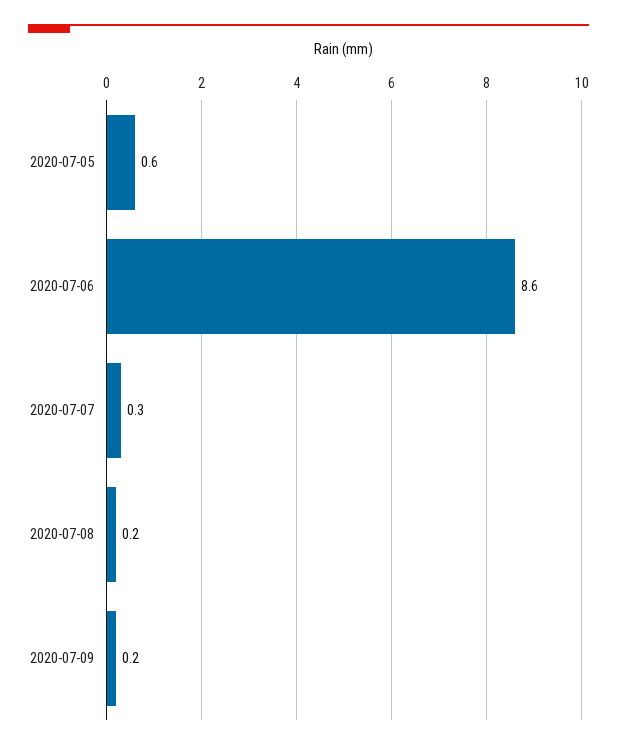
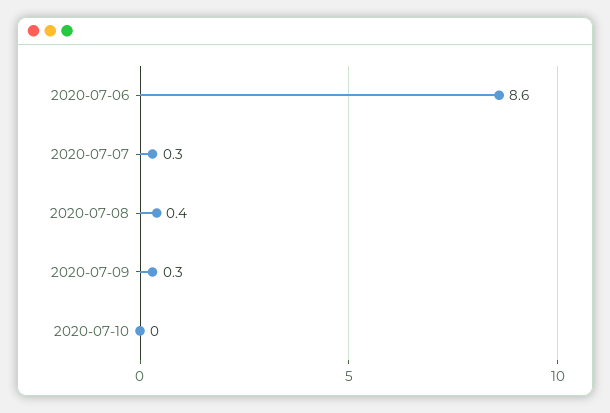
2020-07-05: 0.6 -> none
2020-07-08: 0.2 -> 0.4
2020-07-09: 0.2 -> 0.3
2020-07-10: none -> 0

